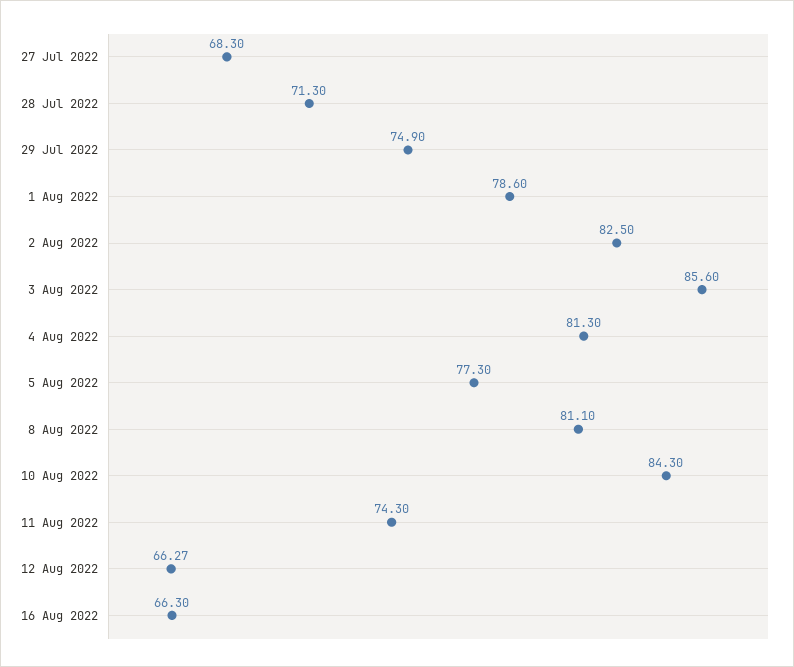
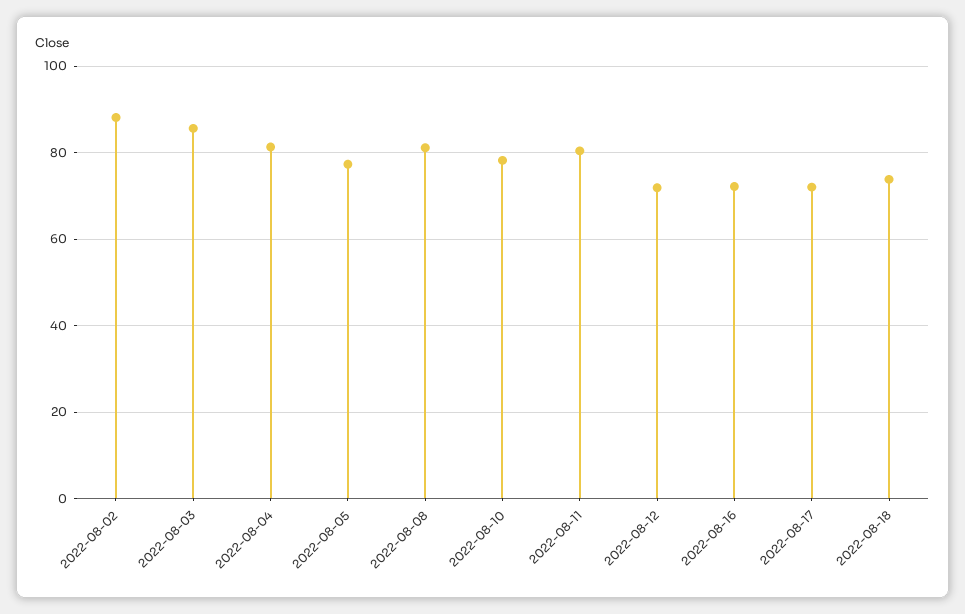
27 Jul 2022: 68.3 -> none
28 Jul 2022: 71.3 -> none
29 Jul 2022: 74.9 -> none
1 Aug 2022: 78.6 -> none
2 Aug 2022: 82.5 -> 88
10 Aug 2022: 84.3 -> 78
11 Aug 2022: 74.3 -> 80
12 Aug 2022: 66.27 -> 72
16 Aug 2022: 66.3 -> 72
2022-08-17: none -> 72
2022-08-18: none -> 74

